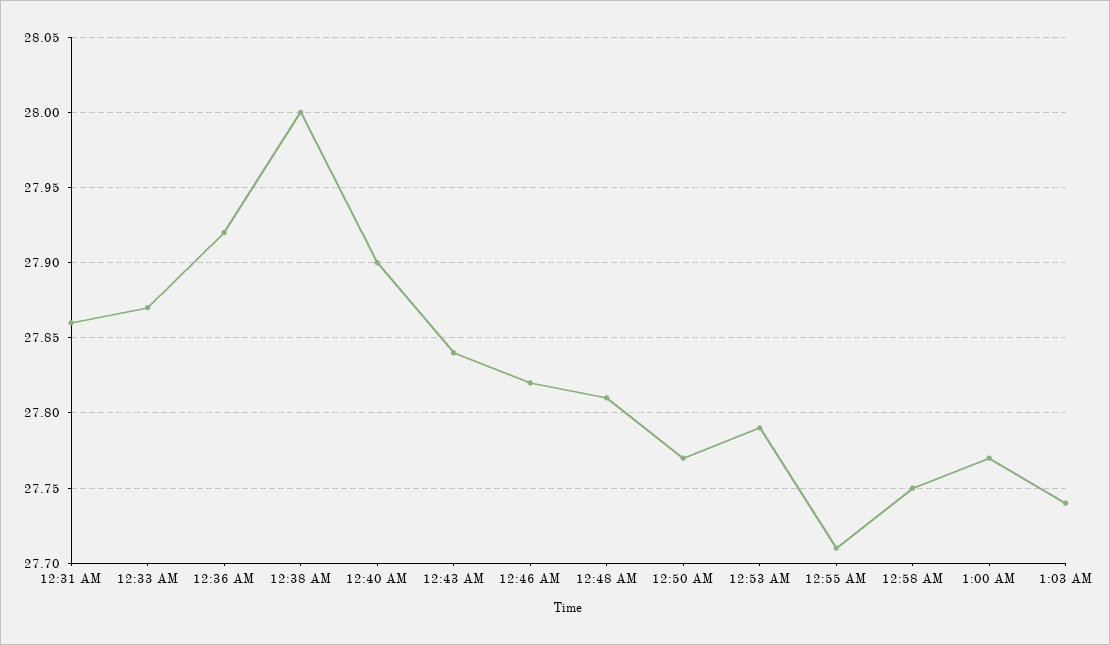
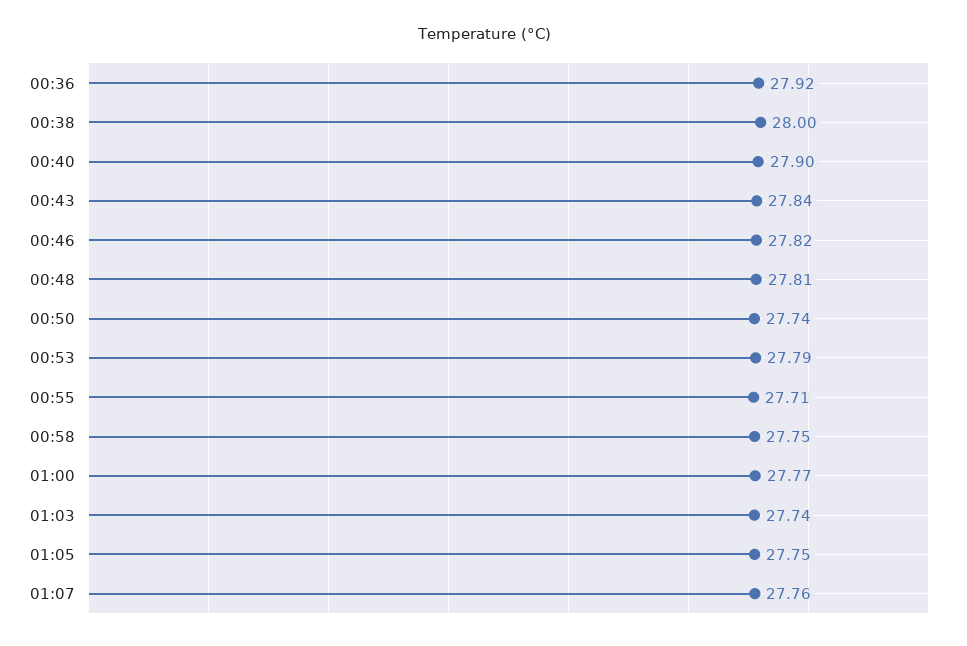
12:31 AM: 27.86 -> none
12:33 AM: 27.87 -> none
12:50 AM: 27.77 -> 27.74
01:05: none -> 27.75
01:07: none -> 27.76

